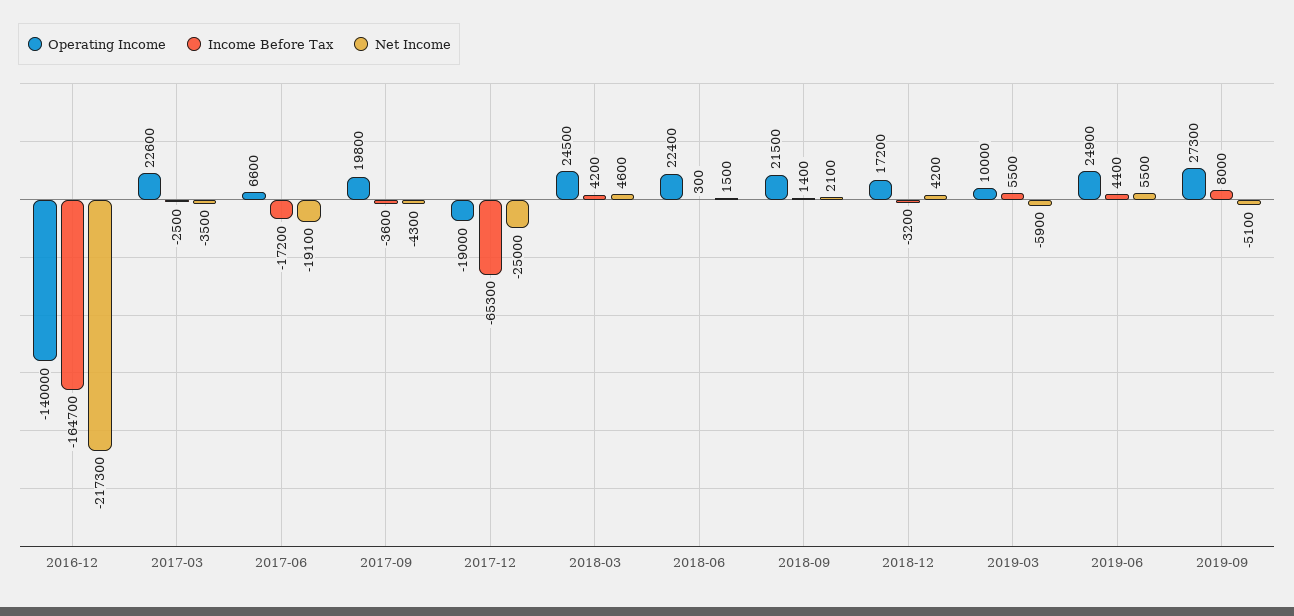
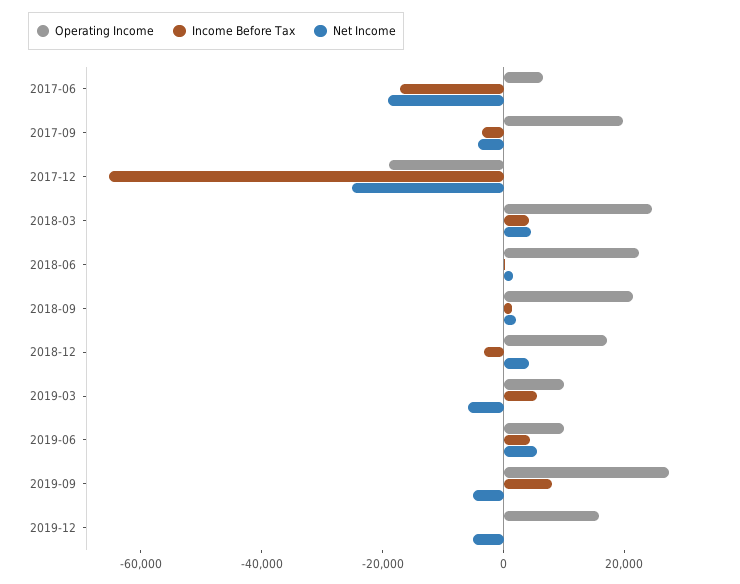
Operating Income, 2016-12: -140000 -> none
Income Before Tax, 2016-12: -164700 -> none
Net Income, 2016-12: -217300 -> none
Operating Income, 2017-03: 22600 -> none
Income Before Tax, 2017-03: -2500 -> none
Net Income, 2017-03: -3500 -> none
Operating Income, 2019-06: 24900 -> 10000
Operating Income, 2019-12: none -> 15000
Income Before Tax, 2019-12: none -> 0
Net Income, 2019-12: none -> -5000

